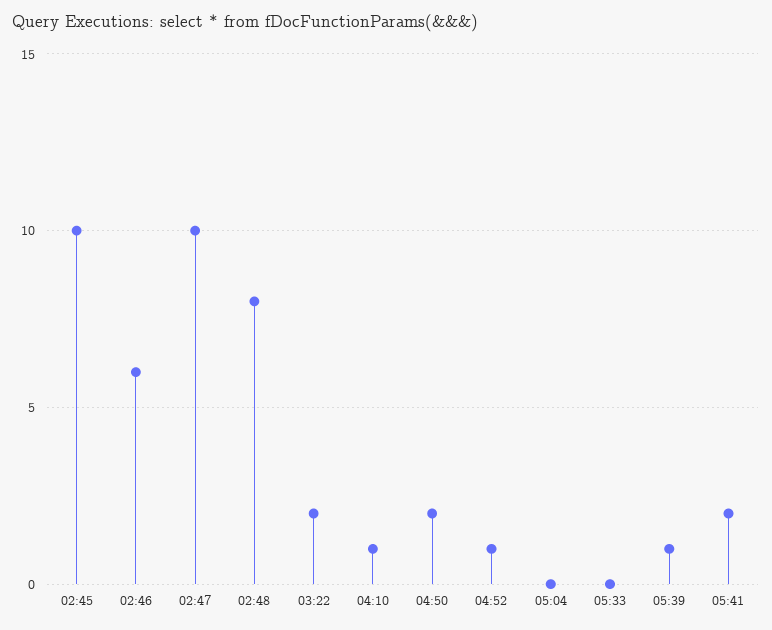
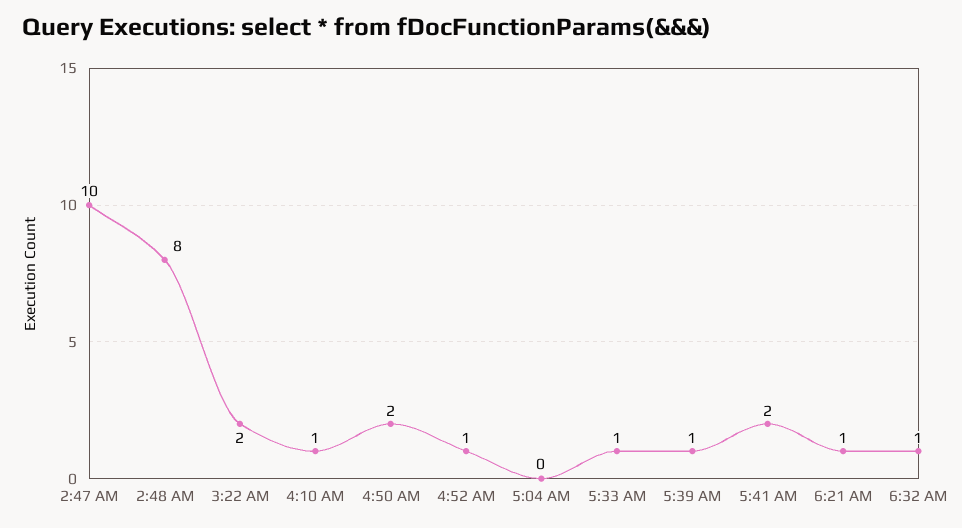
02:45: 10 -> none
02:46: 6 -> none
05:33: 0 -> 1
6:21 AM: none -> 1
6:32 AM: none -> 1

